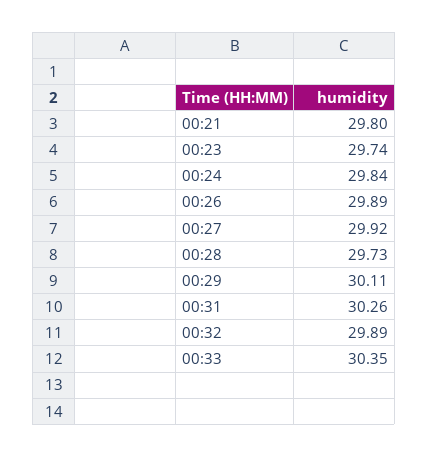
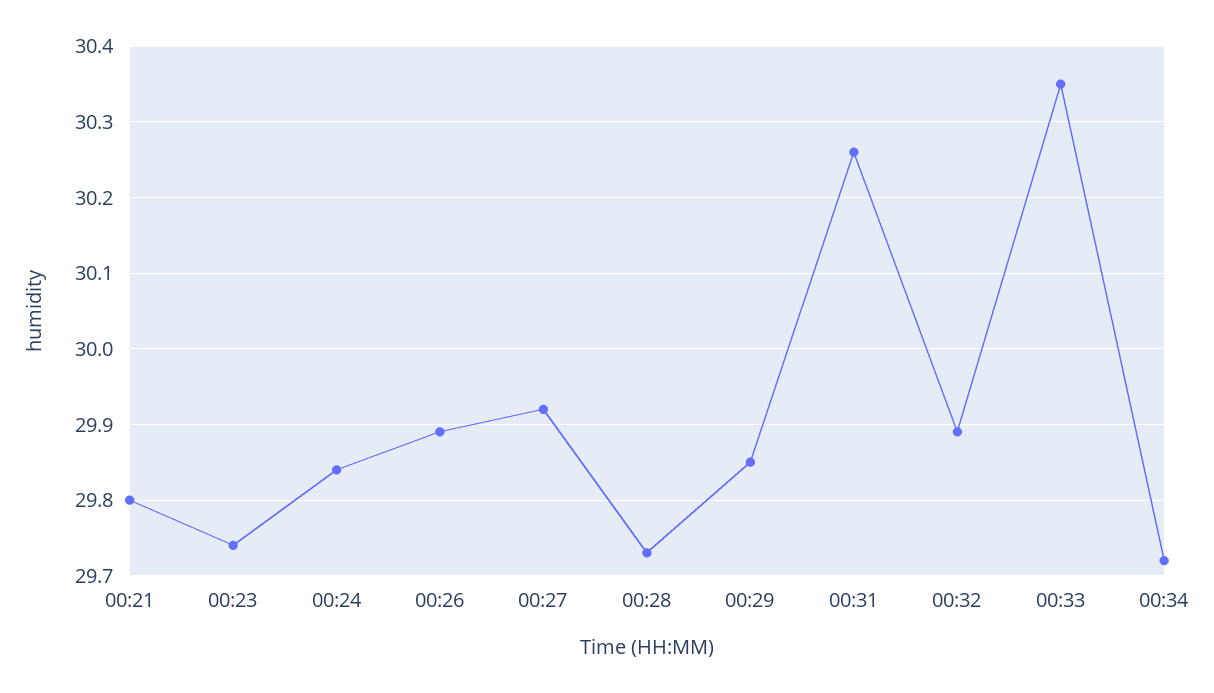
00:29: 30.11 -> 29.85
00:34: none -> 29.72

